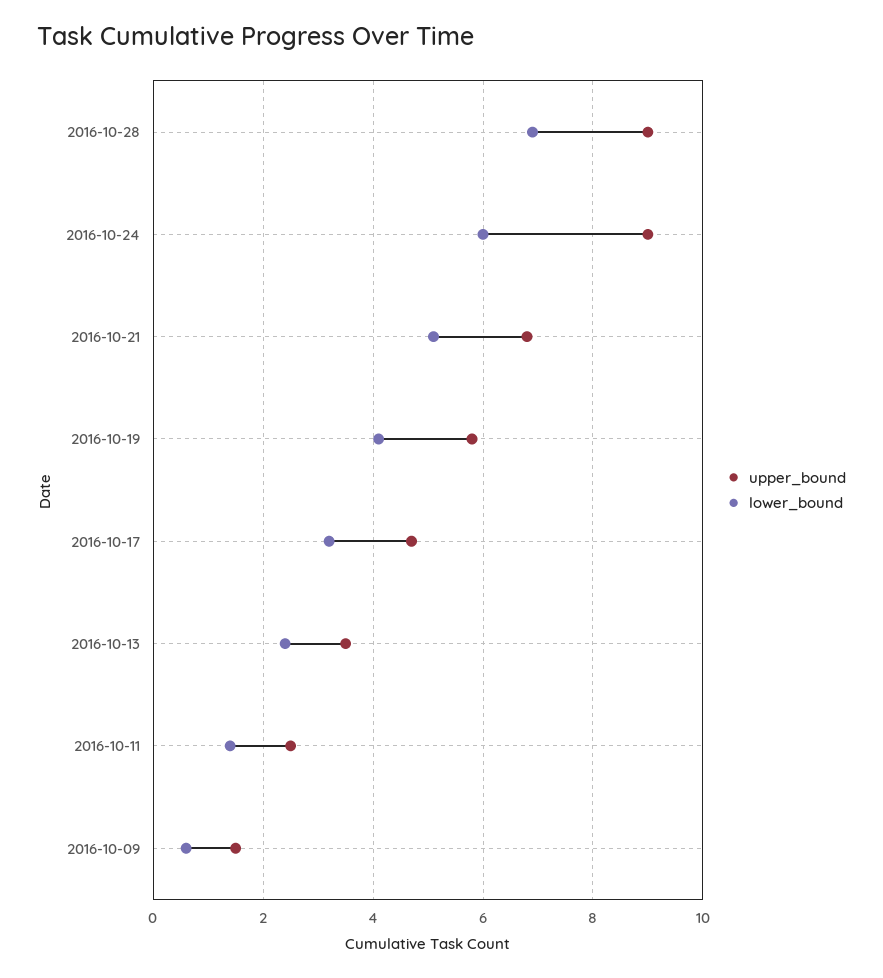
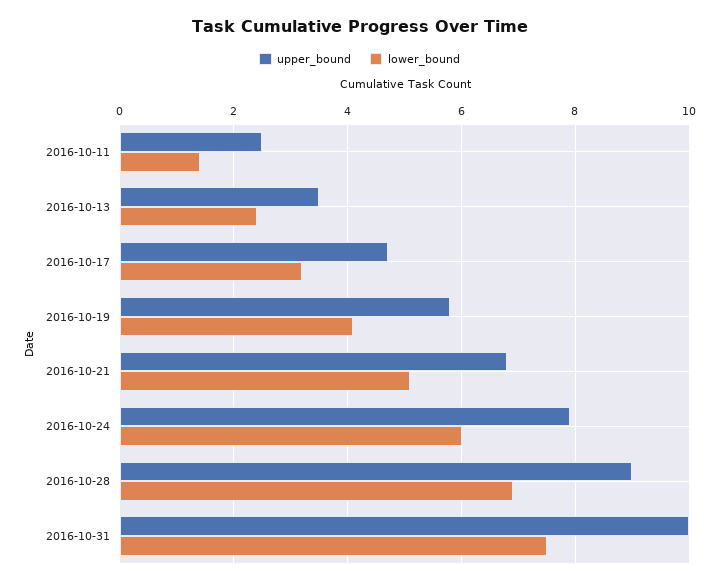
upper_bound, 2016-10-24: 9 -> 8
upper_bound, 2016-10-09: 1.5 -> none
lower_bound, 2016-10-09: 0.5 -> none
upper_bound, 2016-10-31: none -> 10
lower_bound, 2016-10-31: none -> 7.5

